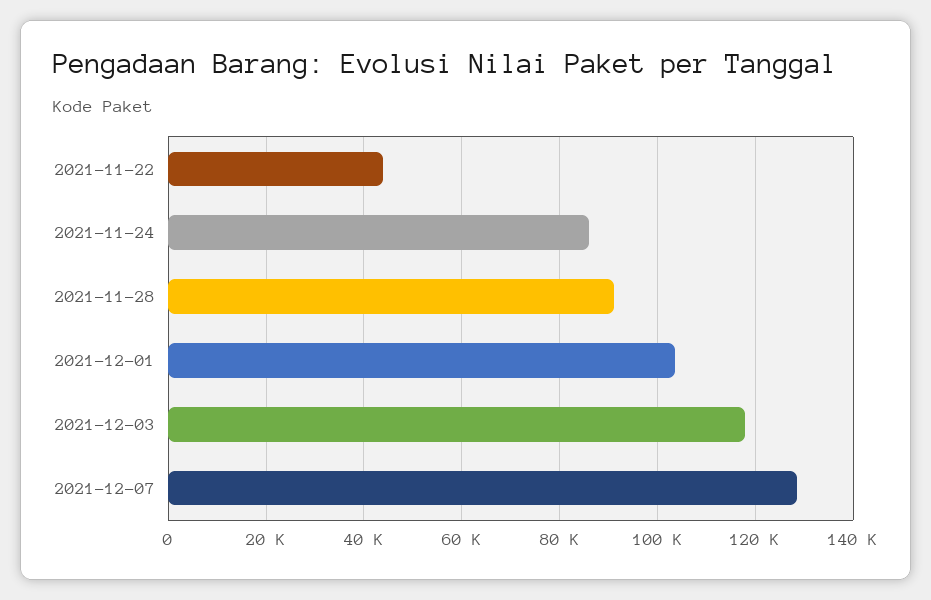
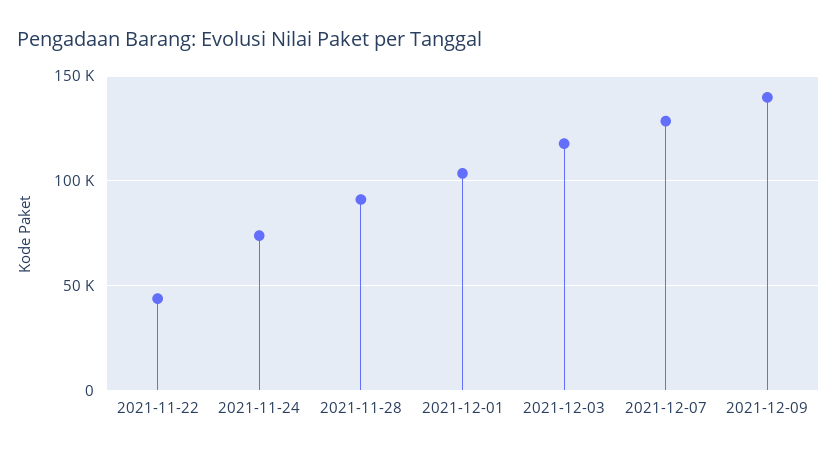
2021-11-24: 86000 -> 75000
2021-12-09: none -> 140000

